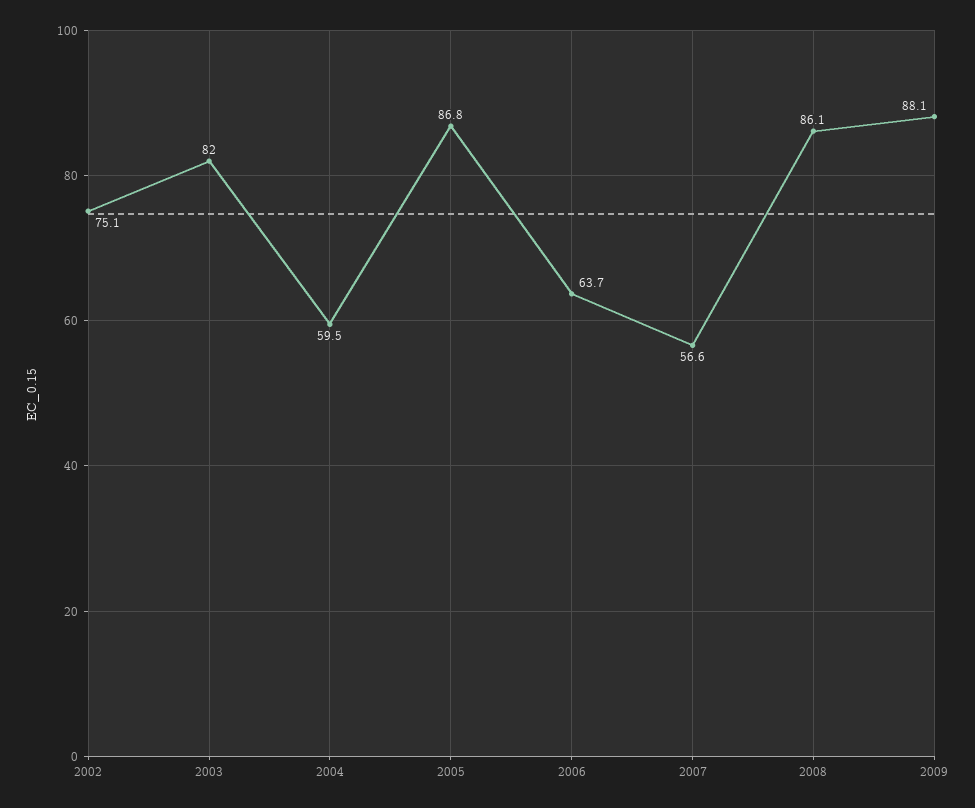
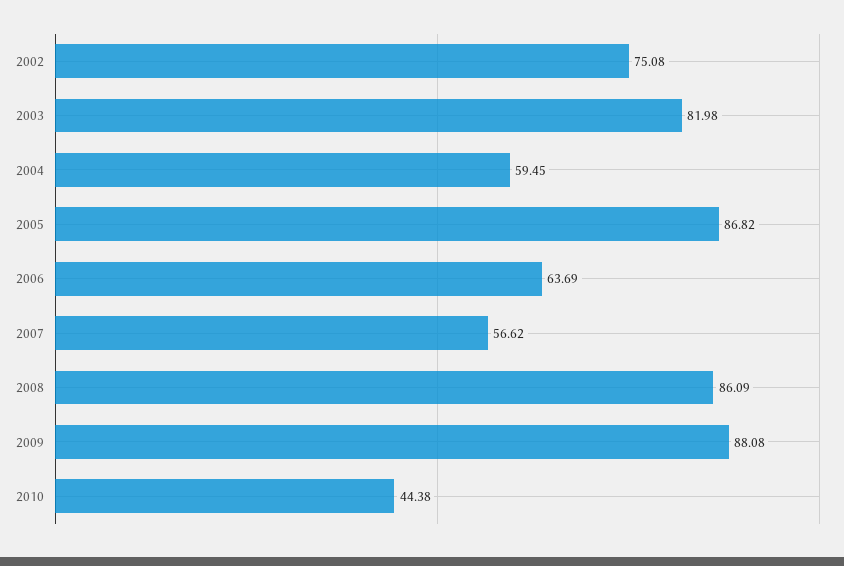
2010: none -> 44.38

